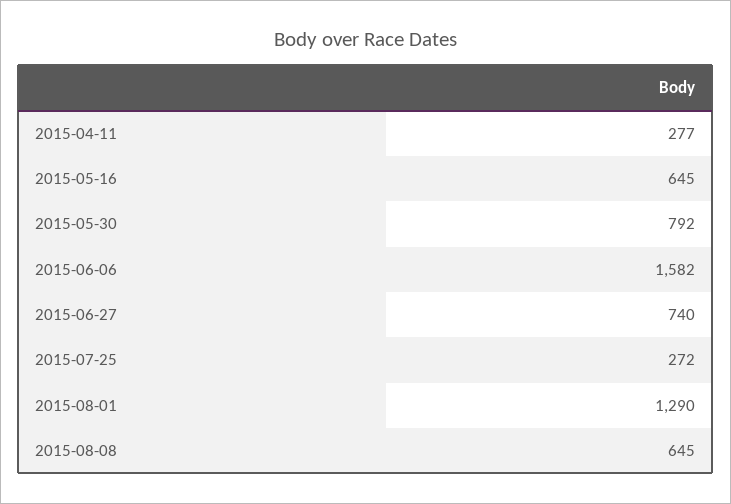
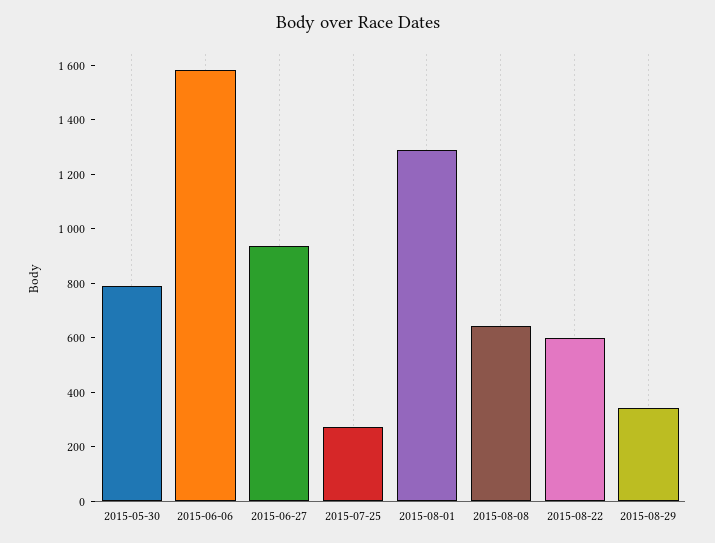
2015-04-11: 277 -> none
2015-05-16: 645 -> none
2015-06-27: 740 -> 950
2015-08-22: none -> 600
2015-08-29: none -> 350

